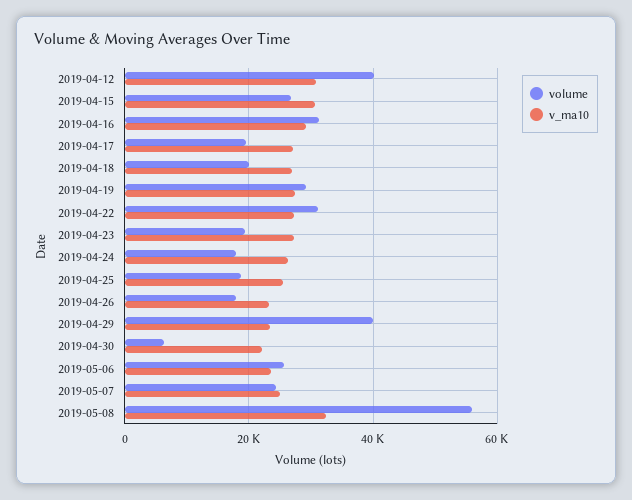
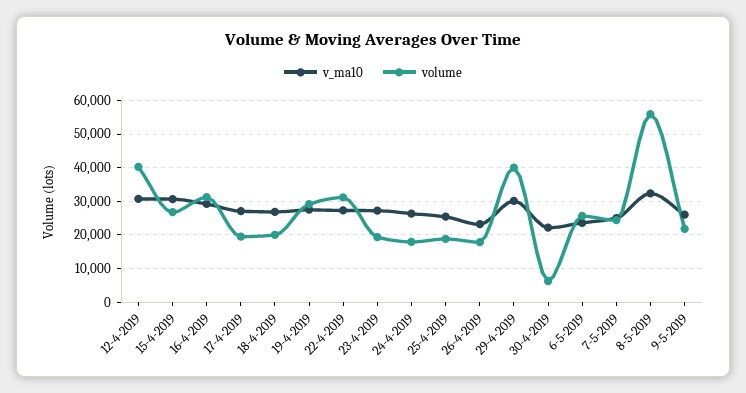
v_ma10, 2019-04-29: 24000 -> 30000
v_ma10, 9-5-2019: none -> 26000
volume, 9-5-2019: none -> 22000

